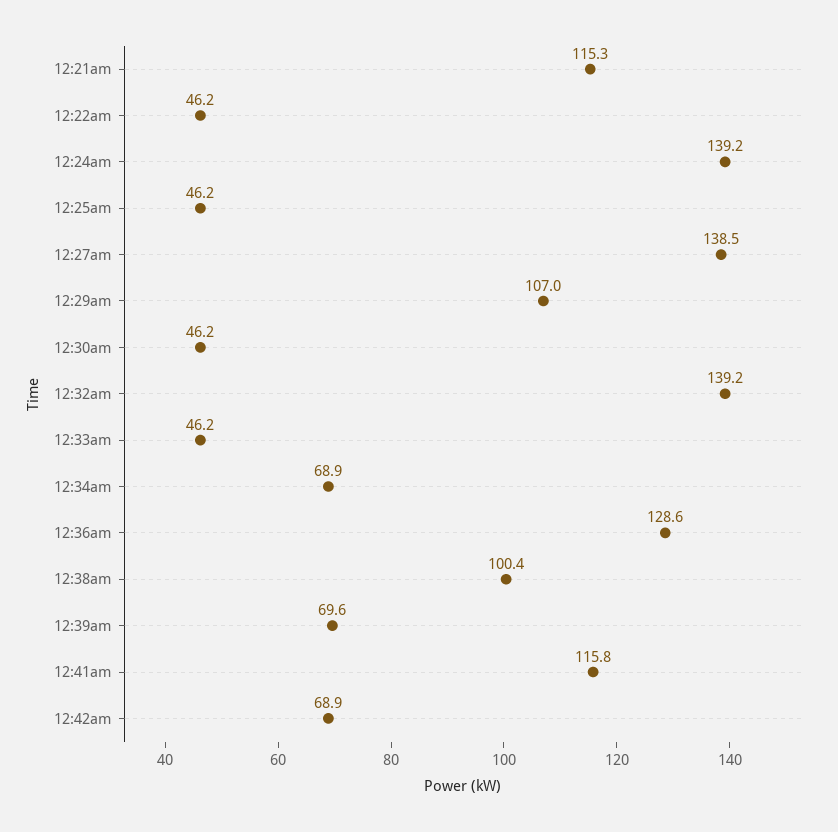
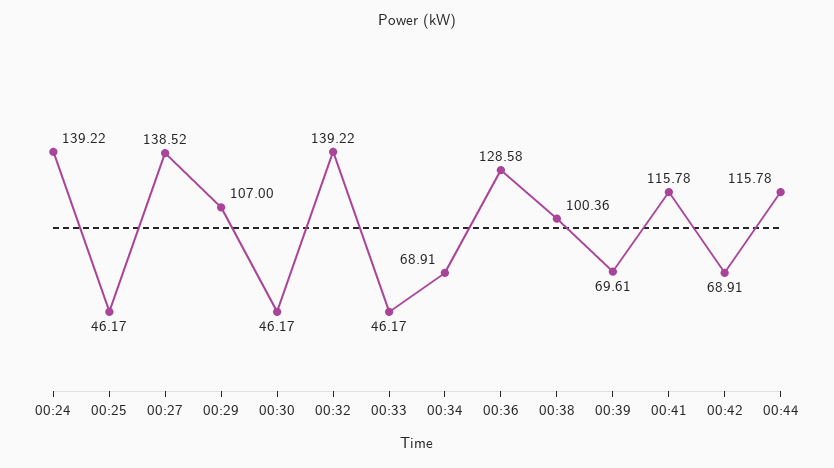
12:21am: 115.3 -> none
12:22am: 46.2 -> none
00:44: none -> 115.78

